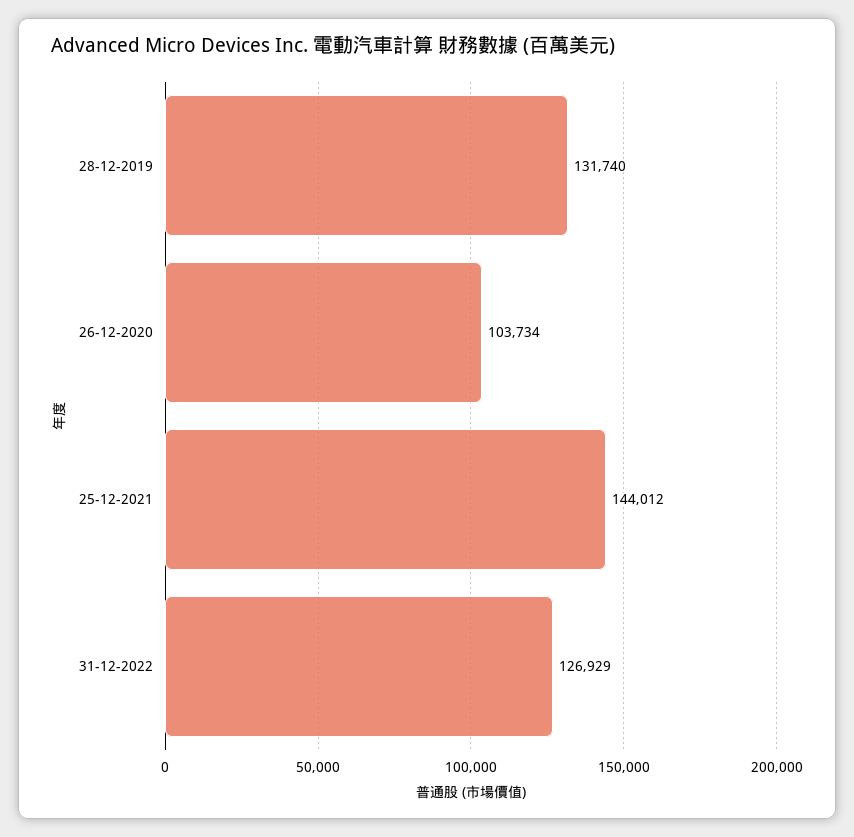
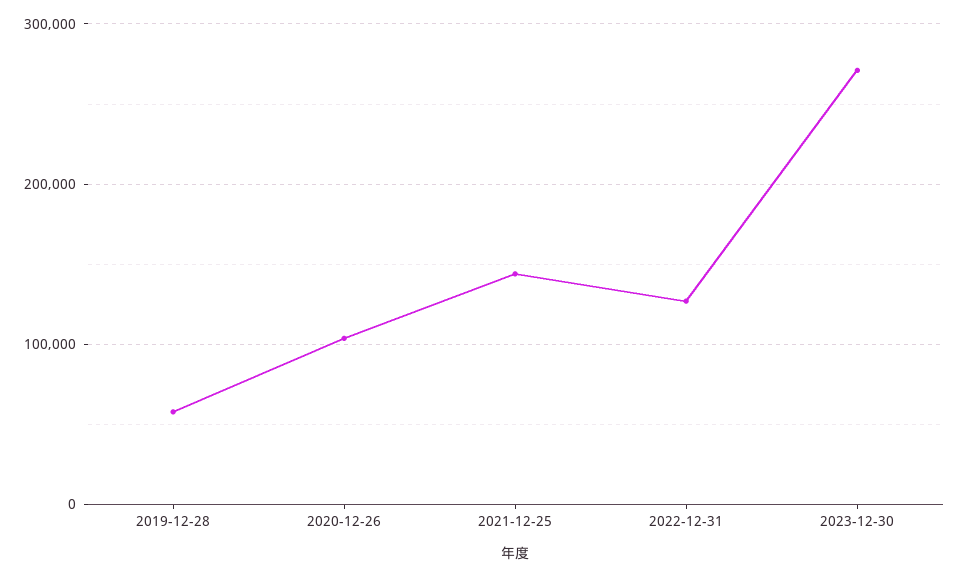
28-12-2019: 131740 -> 60000
2023-12-30: none -> 270000

